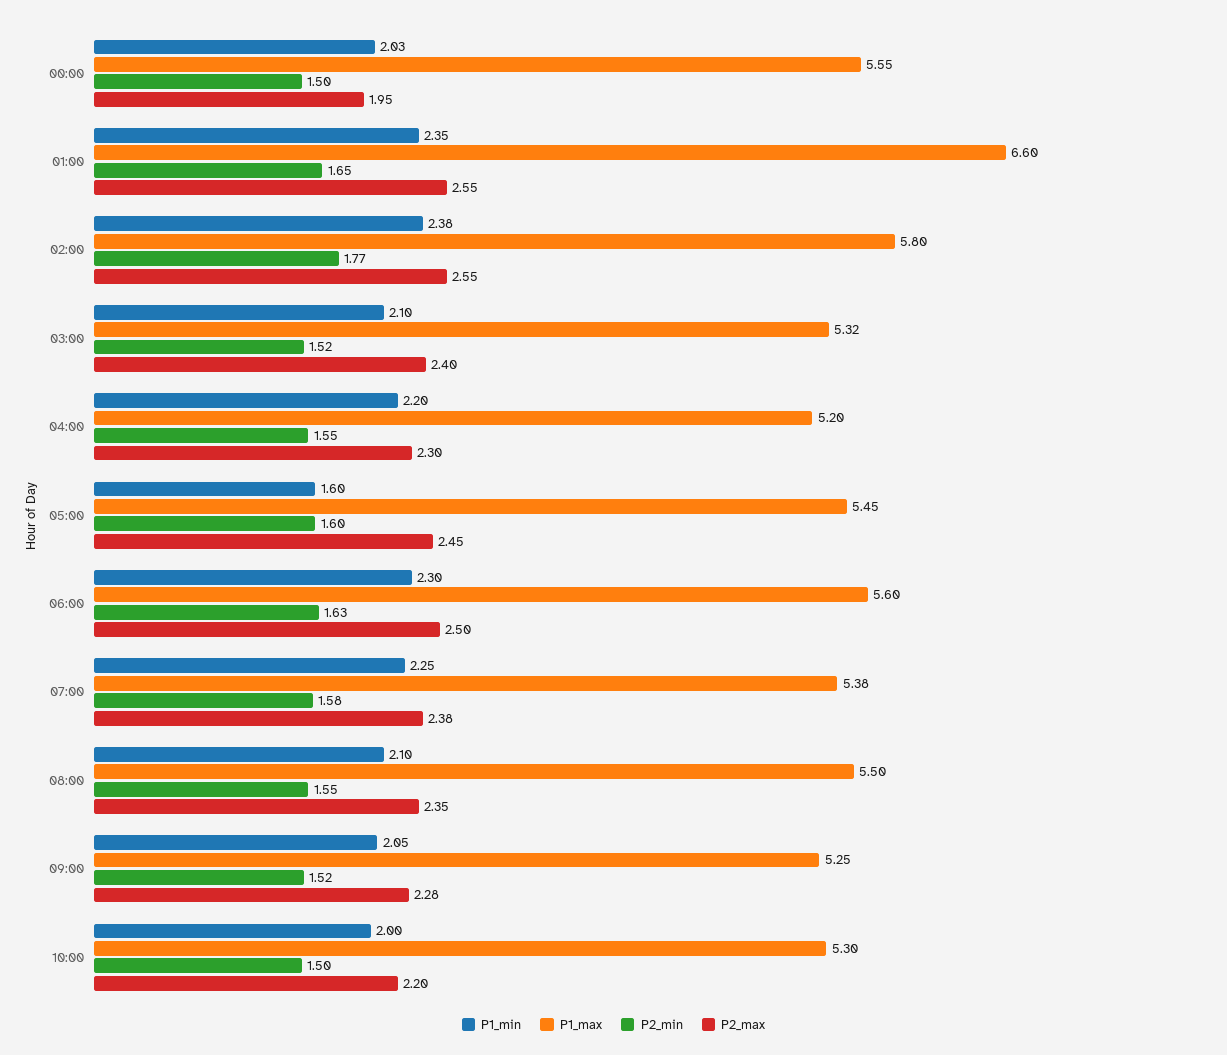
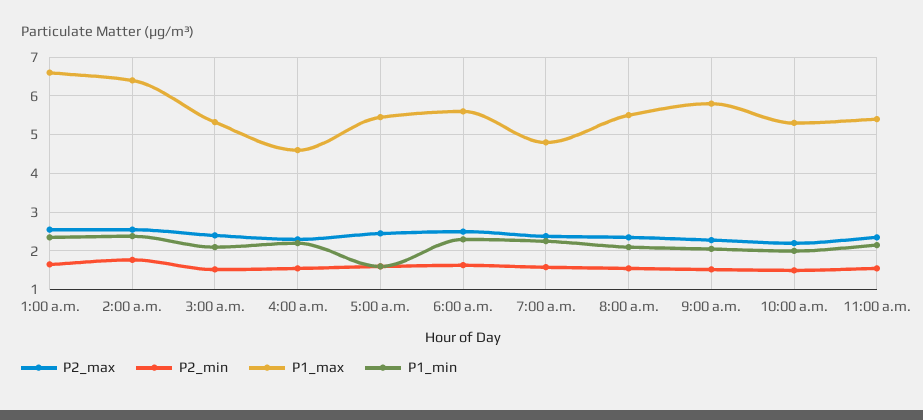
P1_min, 00:00: 2.03 -> none
P1_max, 00:00: 5.55 -> none
P2_min, 00:00: 1.5 -> none
P2_max, 00:00: 1.95 -> none
P1_max, 02:00: 5.8 -> 6.4
P1_max, 04:00: 5.2 -> 4.6
P1_max, 07:00: 5.38 -> 4.8
P1_max, 09:00: 5.25 -> 5.8
P2_max, 11:00 a.m.: none -> 2.4
P2_min, 11:00 a.m.: none -> 1.6
P1_max, 11:00 a.m.: none -> 5.4
P1_min, 11:00 a.m.: none -> 2.2

